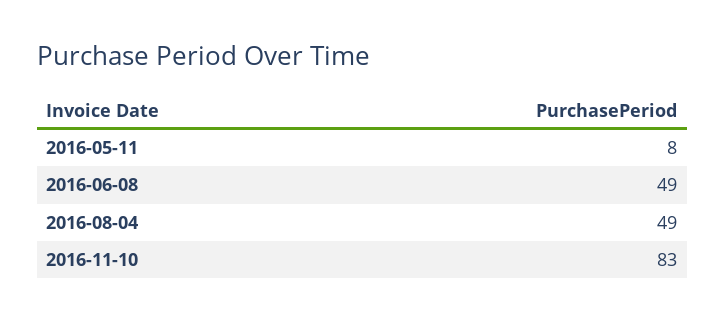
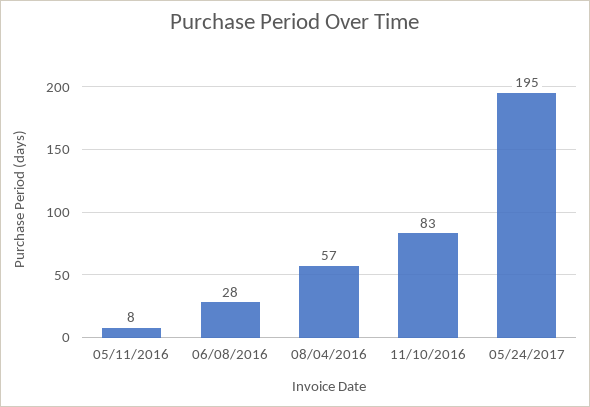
2016-06-08: 49 -> 28
2016-08-04: 49 -> 57
05/24/2017: none -> 195

